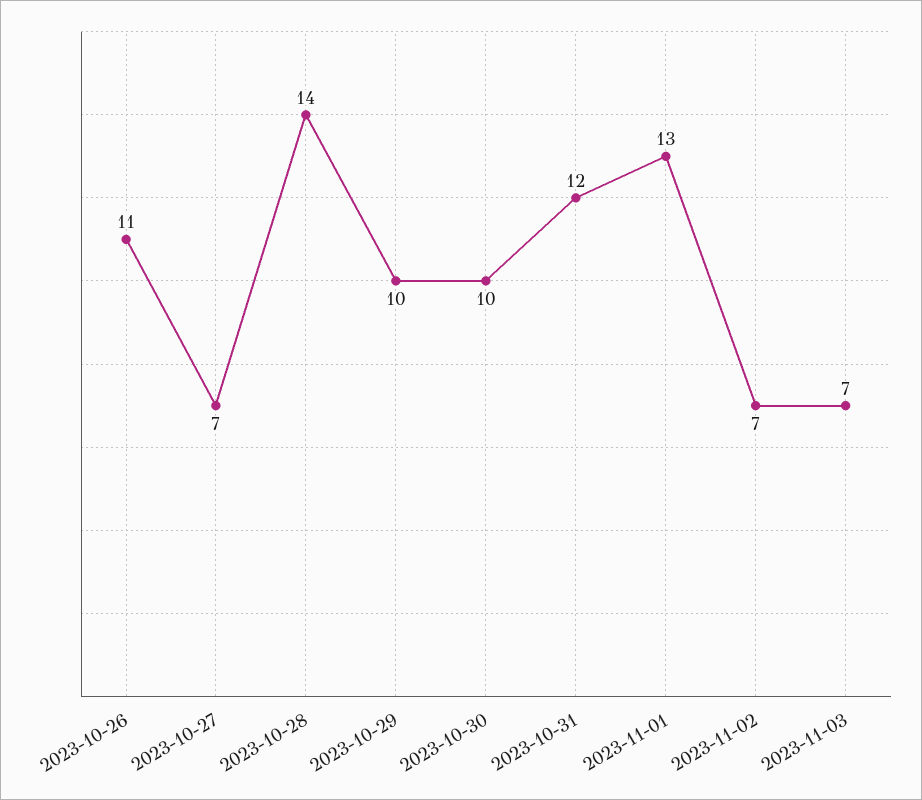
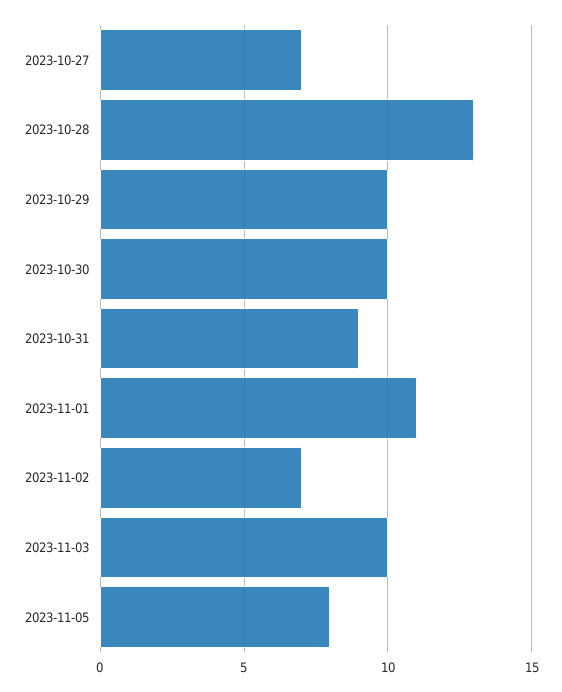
2023-10-26: 11 -> none
2023-10-28: 14 -> 13
2023-10-31: 12 -> 9
2023-11-01: 13 -> 11
2023-11-03: 7 -> 10
2023-11-05: none -> 8

